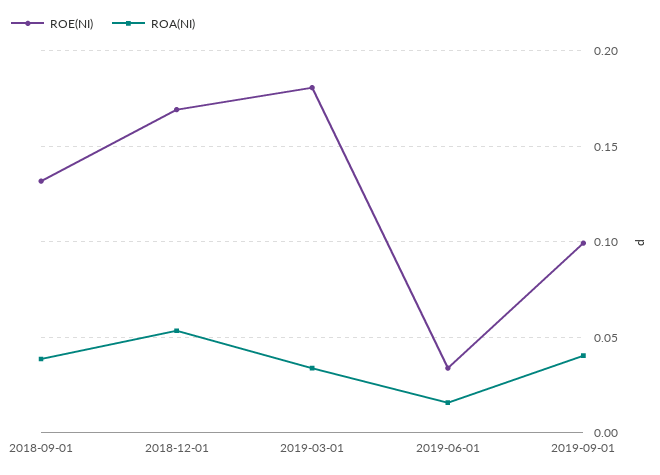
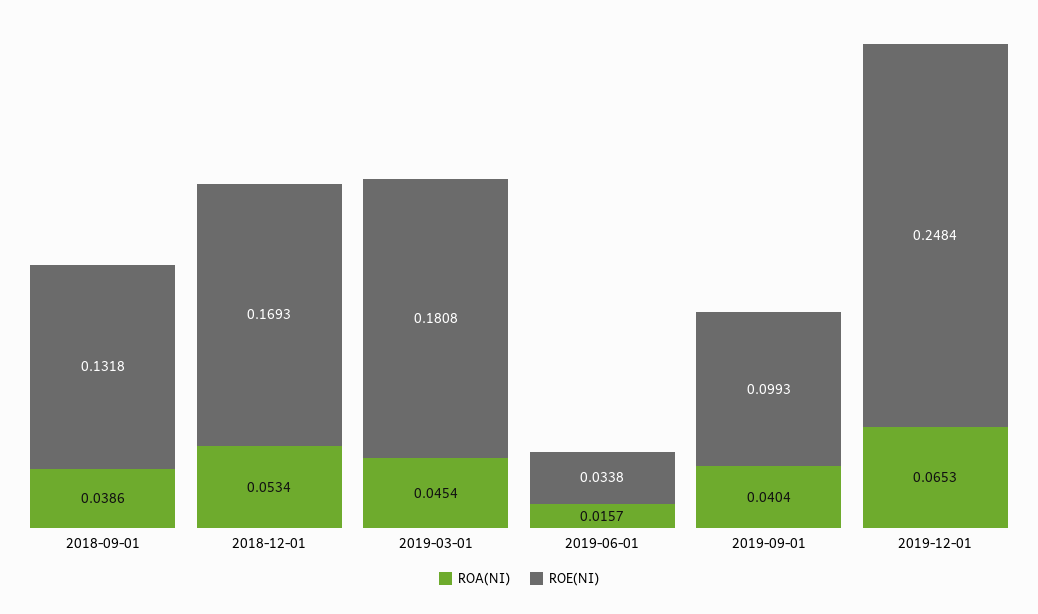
ROA(NI), 2019-03-01: 0.035 -> 0.0454
ROA(NI), 2019-12-01: none -> 0.0653
ROE(NI), 2019-12-01: none -> 0.2484

